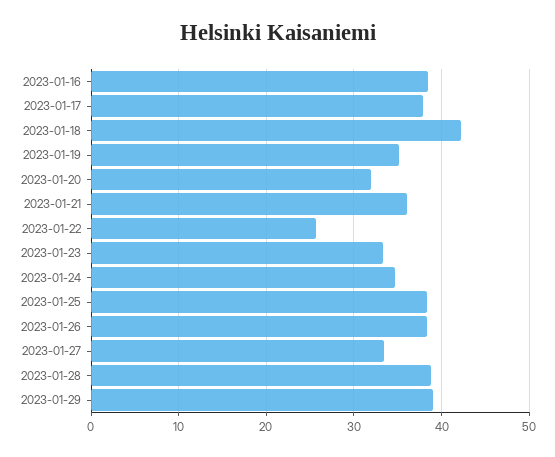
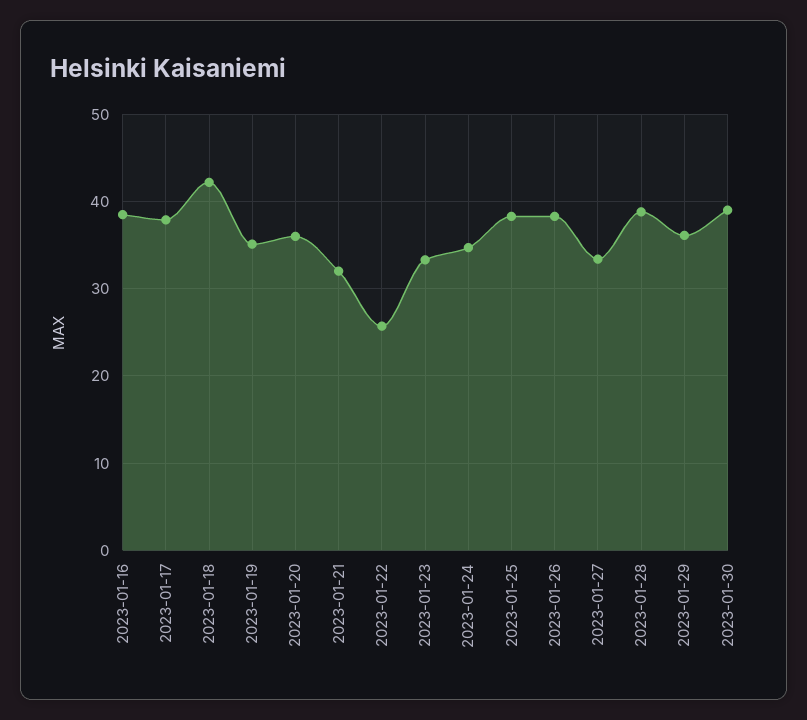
2023-01-20: 32 -> 36
2023-01-21: 36 -> 32
2023-01-29: 39 -> 36
2023-01-30: none -> 39

